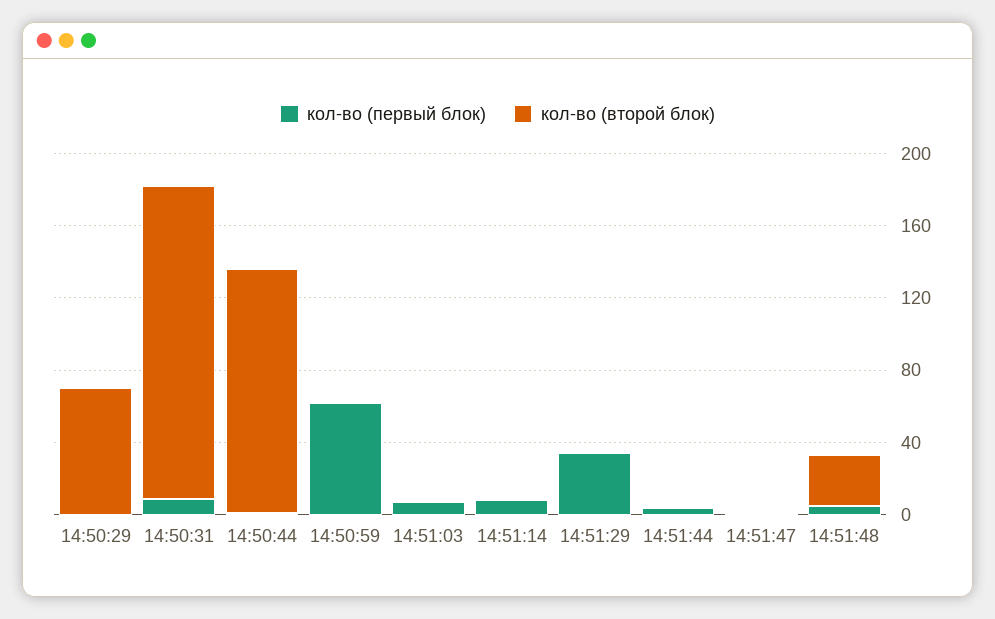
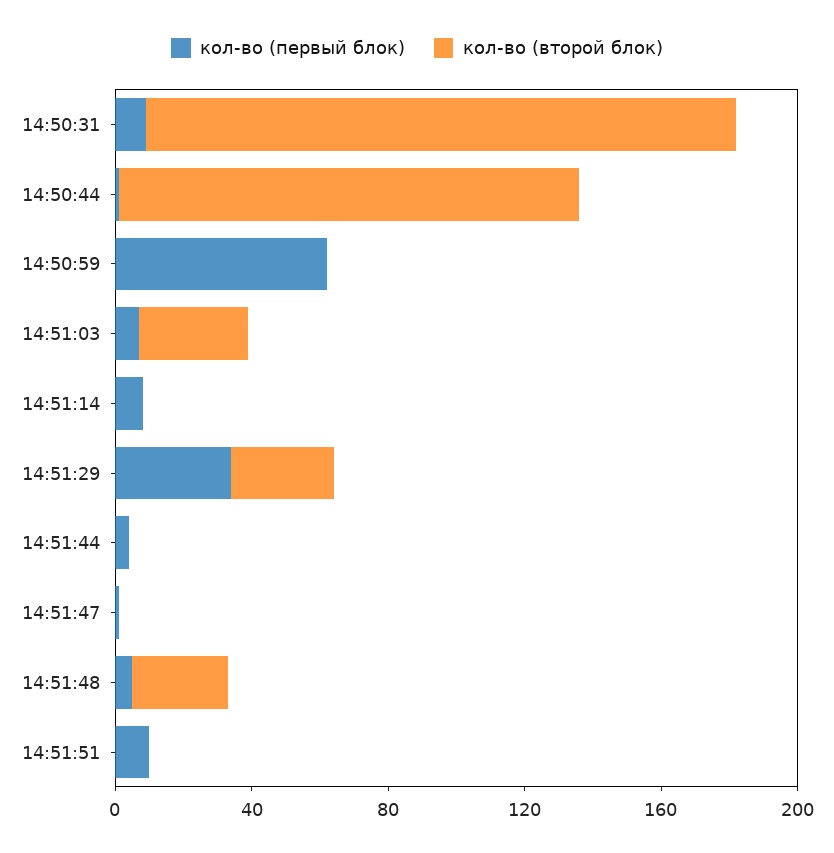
кол-во (первый блок), 14:50:29: 0 -> none
кол-во (второй блок), 14:50:29: 70 -> none
кол-во (второй блок), 14:51:03: 0 -> 30
кол-во (второй блок), 14:51:29: 0 -> 30
кол-во (первый блок), 14:51:51: none -> 10
кол-во (второй блок), 14:51:51: none -> 0

